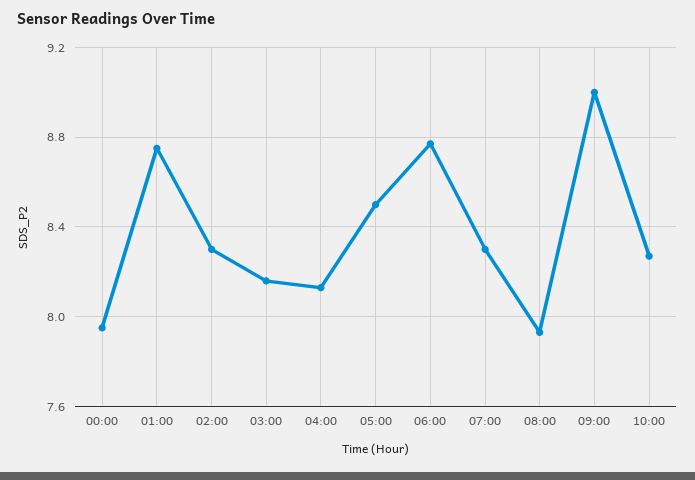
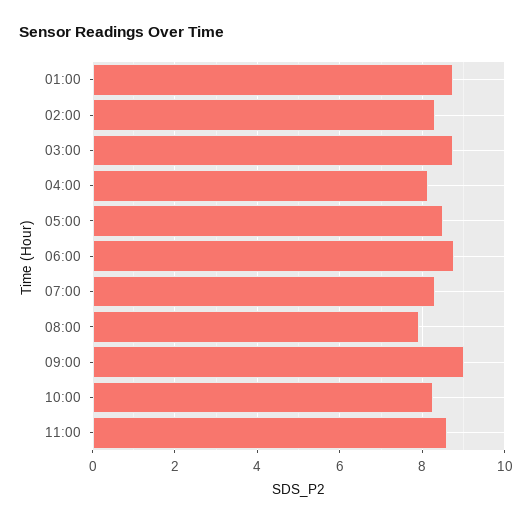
00:00: 7.95 -> none
03:00: 8.15 -> 8.8
11:00: none -> 8.6

